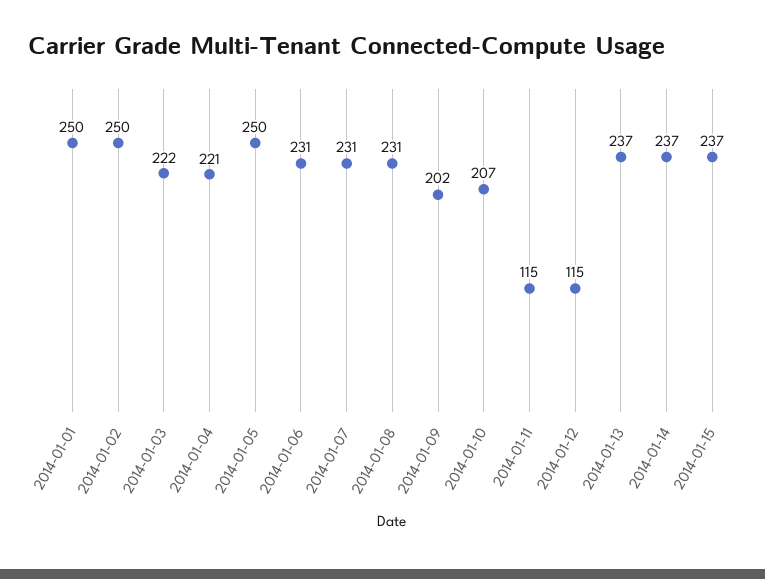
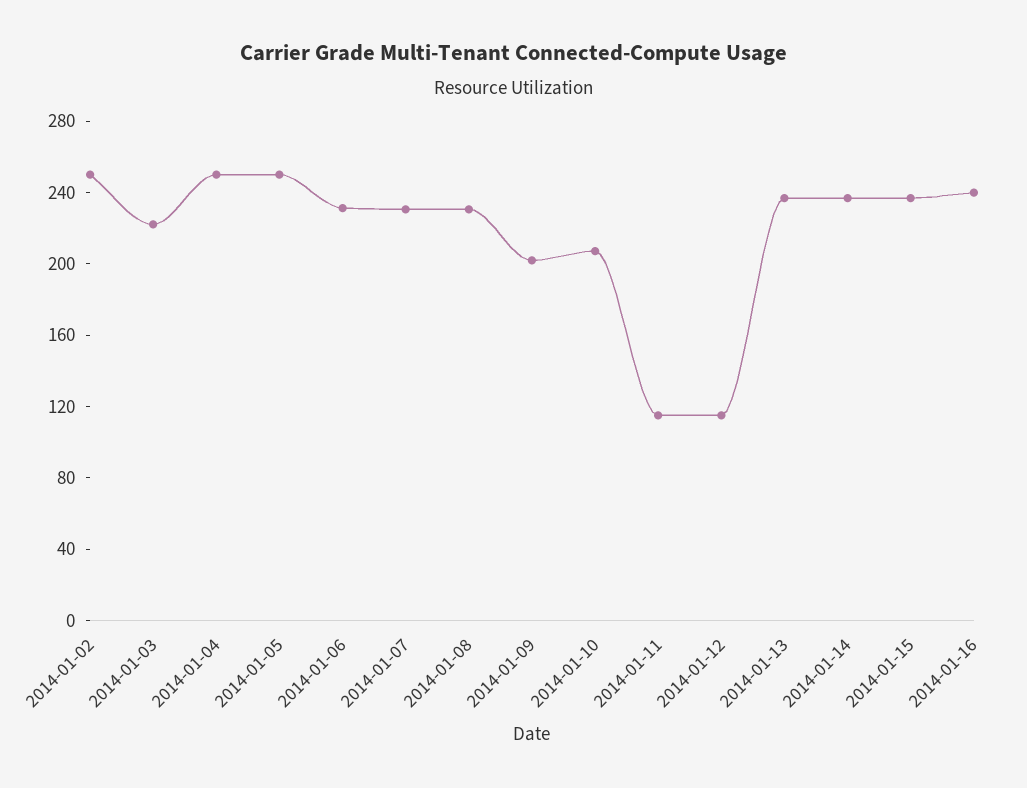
2014-01-01: 250 -> none
2014-01-04: 221 -> 250
2014-01-16: none -> 240

